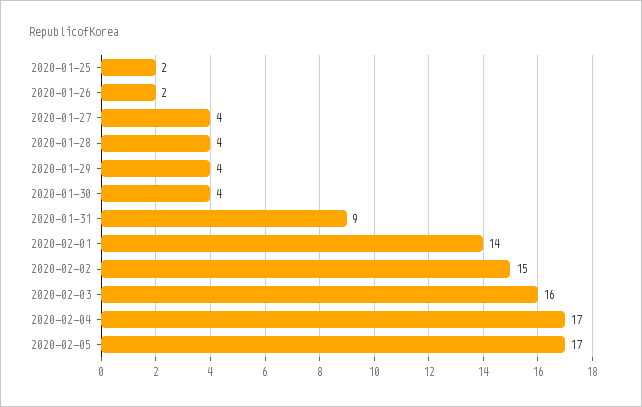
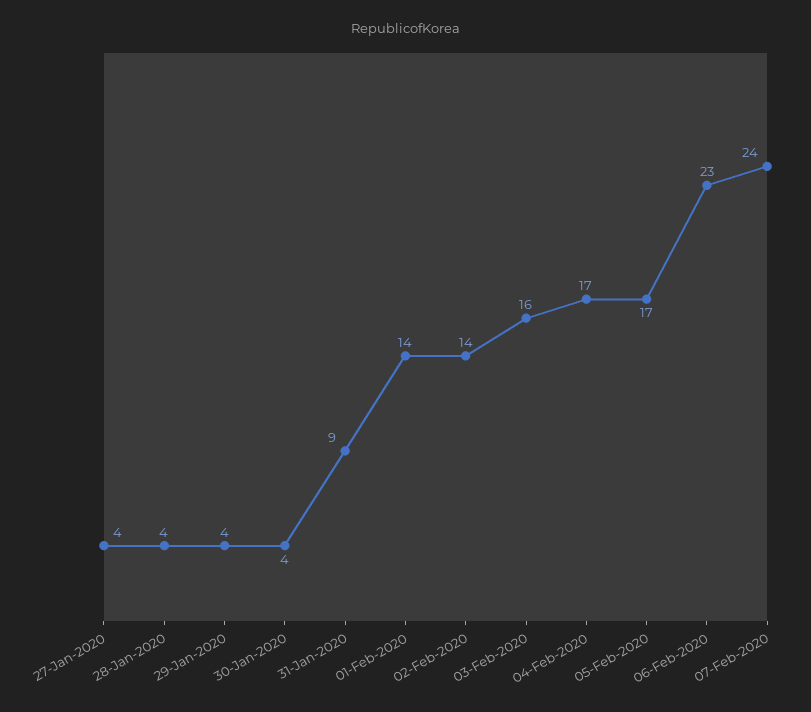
2020-01-25: 2 -> none
2020-01-26: 2 -> none
2020-02-02: 15 -> 14
06-Feb-2020: none -> 23
07-Feb-2020: none -> 24

